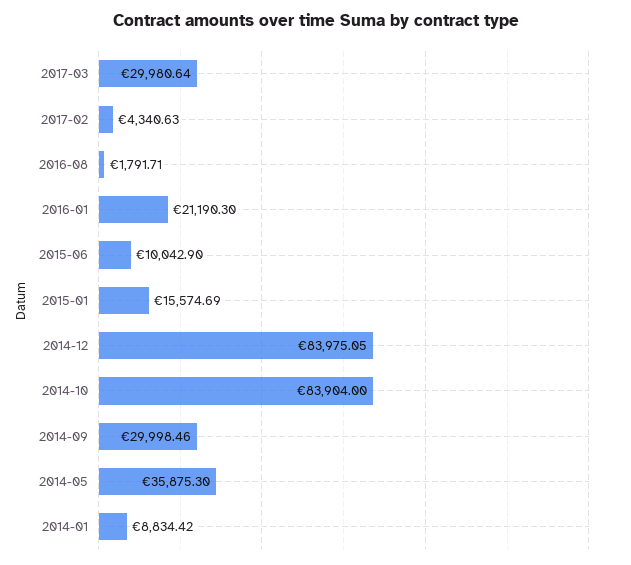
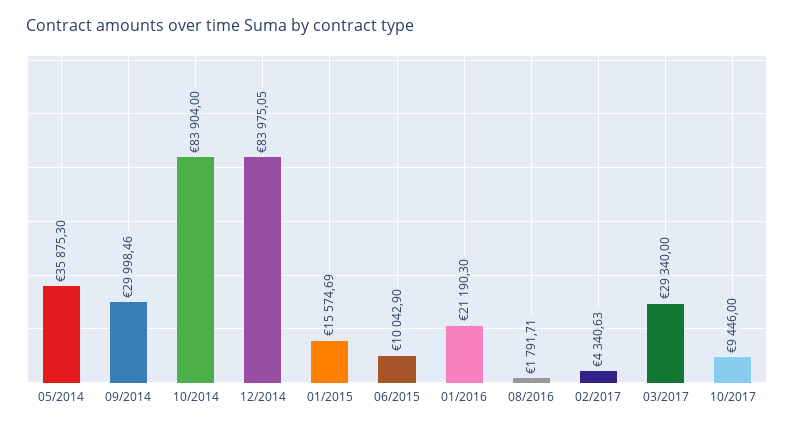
2017-03: 29980.64 -> 29340
2014-01: 8834.42 -> none
10/2017: none -> 9446

